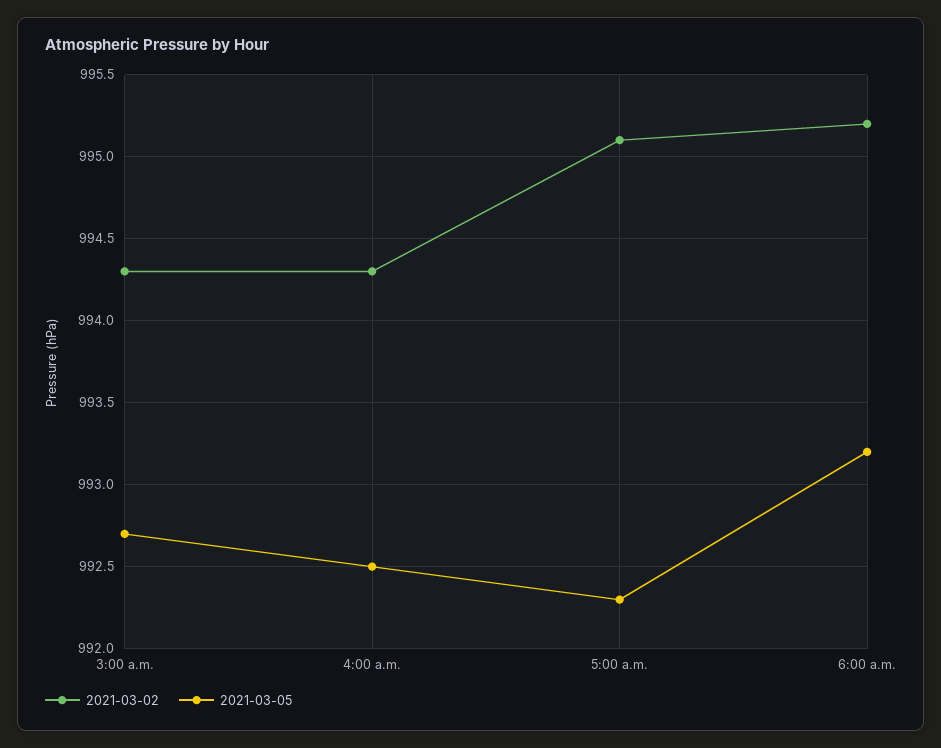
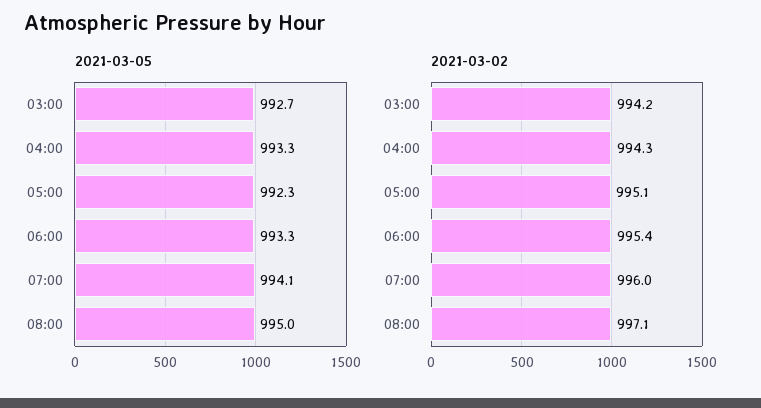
2021-03-02, 3:00 a.m.: 994.3 -> 994.2
2021-03-05, 4:00 a.m.: 992.5 -> 993.3
2021-03-02, 6:00 a.m.: 995.2 -> 995.4
2021-03-05, 6:00 a.m.: 993.2 -> 993.3
2021-03-05, 07:00: none -> 994.1
2021-03-05, 08:00: none -> 995
2021-03-02, 07:00: none -> 996
2021-03-02, 08:00: none -> 997.1

